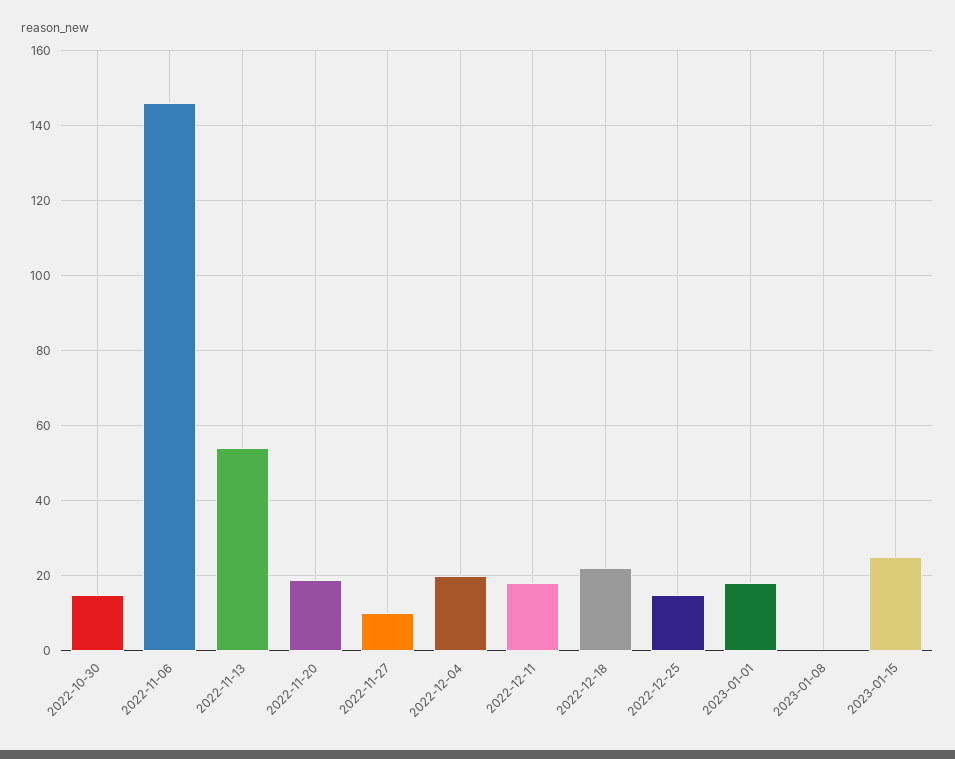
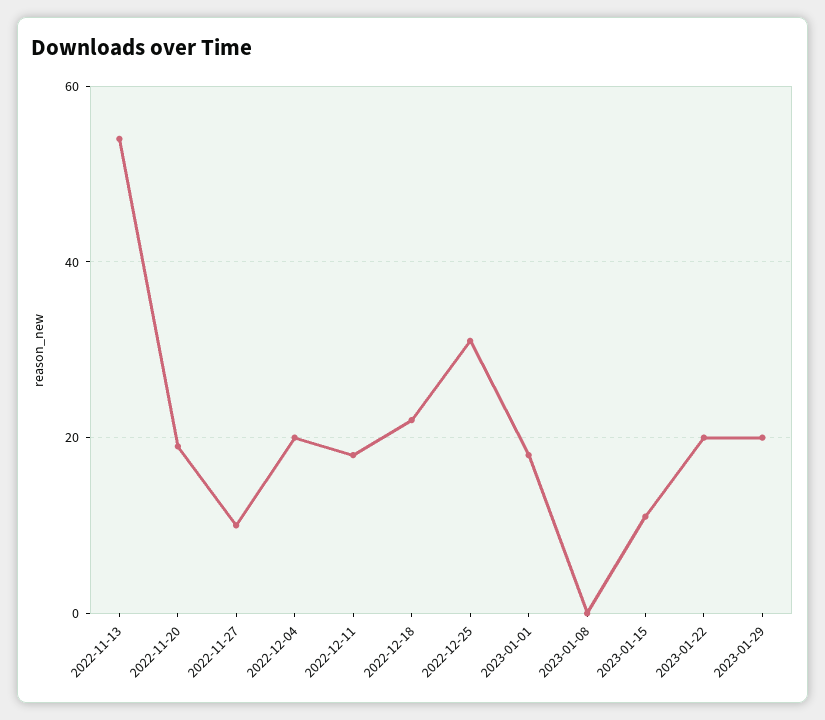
2022-10-30: 15 -> none
2022-11-06: 145 -> none
2022-12-25: 15 -> 30
2023-01-15: 25 -> 10
2023-01-22: none -> 20
2023-01-29: none -> 20

